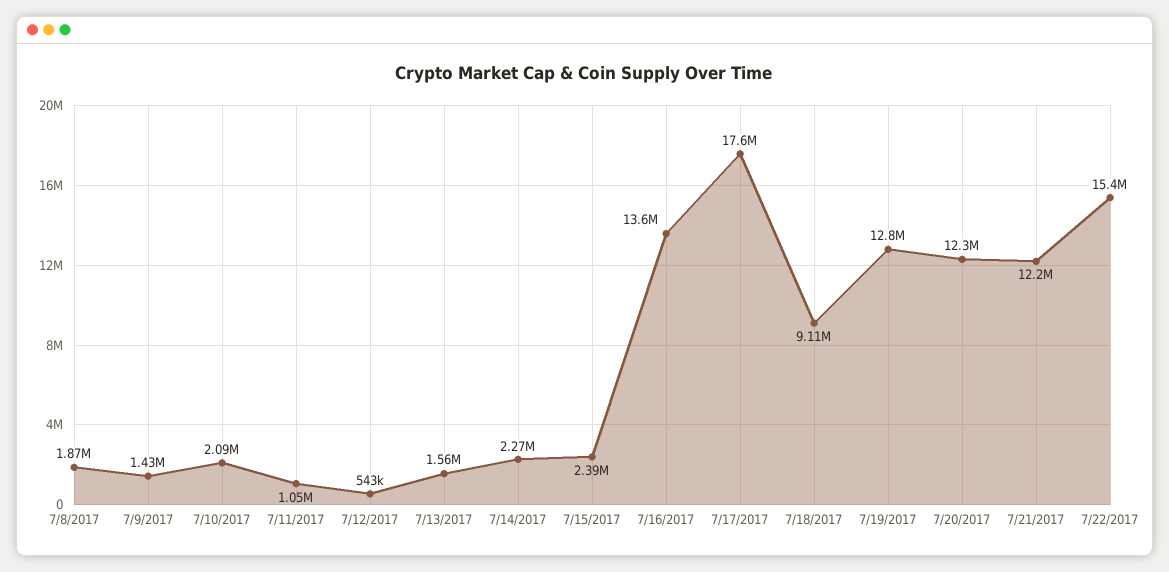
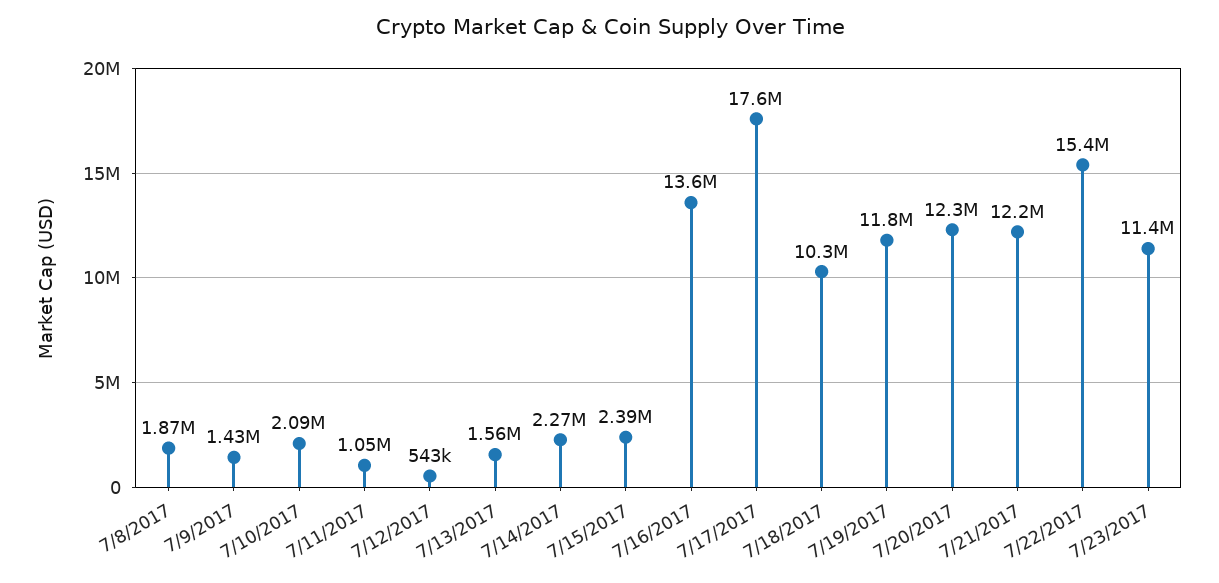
7/18/2017: 9110000 -> 10300000
7/19/2017: 12800000 -> 11800000
7/23/2017: none -> 11400000

